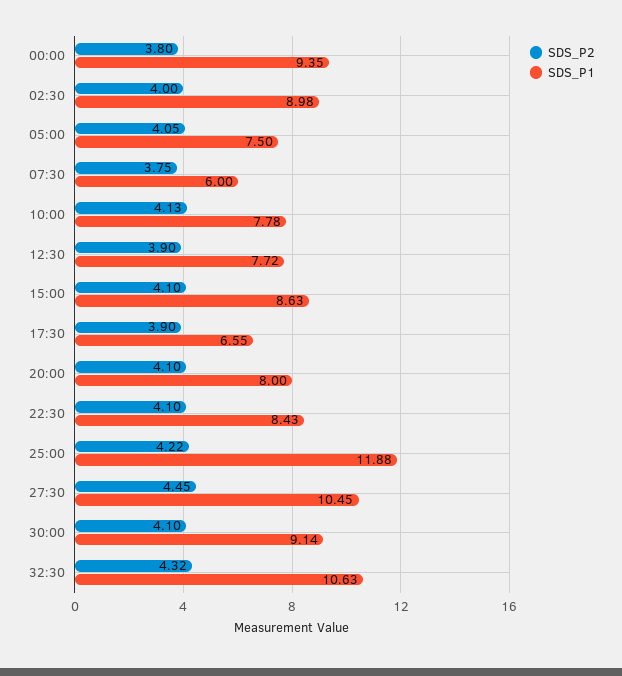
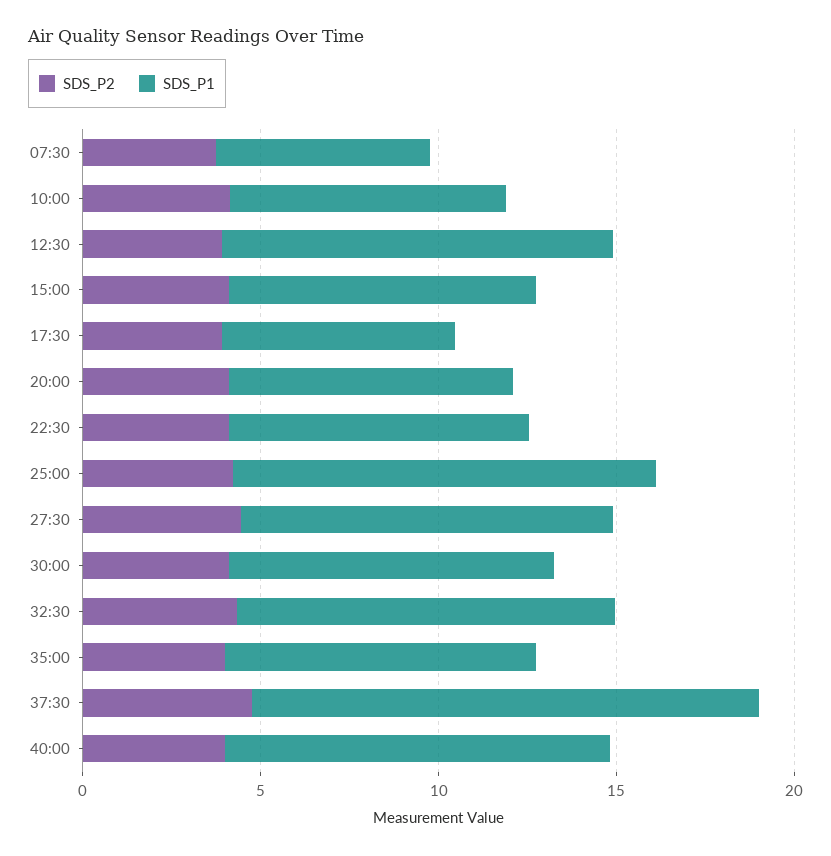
SDS_P2, 00:00: 3.8 -> none
SDS_P1, 00:00: 9.35 -> none
SDS_P2, 02:30: 4 -> none
SDS_P1, 02:30: 8.98 -> none
SDS_P2, 05:00: 4.05 -> none
SDS_P1, 05:00: 7.5 -> none
SDS_P1, 12:30: 7.72 -> 11
SDS_P2, 35:00: none -> 4
SDS_P1, 35:00: none -> 9
SDS_P2, 37:30: none -> 5
SDS_P1, 37:30: none -> 14
SDS_P2, 40:00: none -> 4
SDS_P1, 40:00: none -> 11

